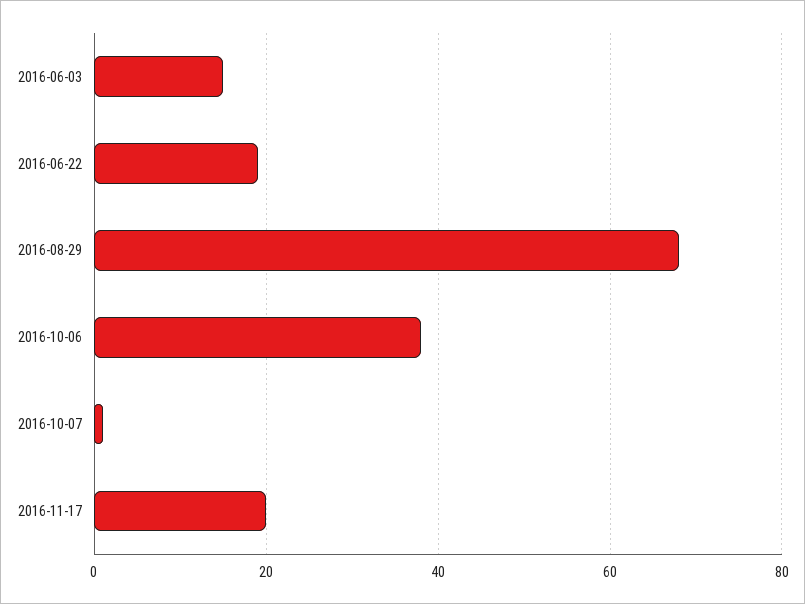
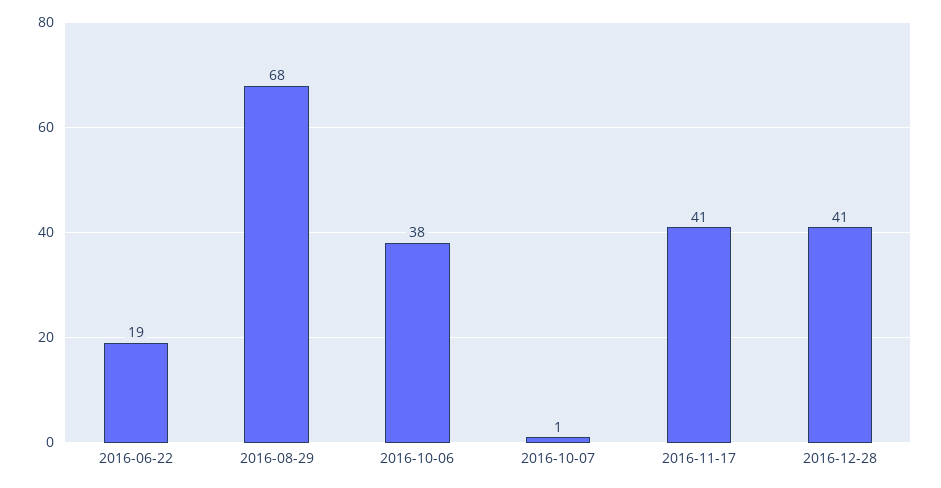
2016-06-03: 15 -> none
2016-11-17: 20 -> 41
2016-12-28: none -> 41

